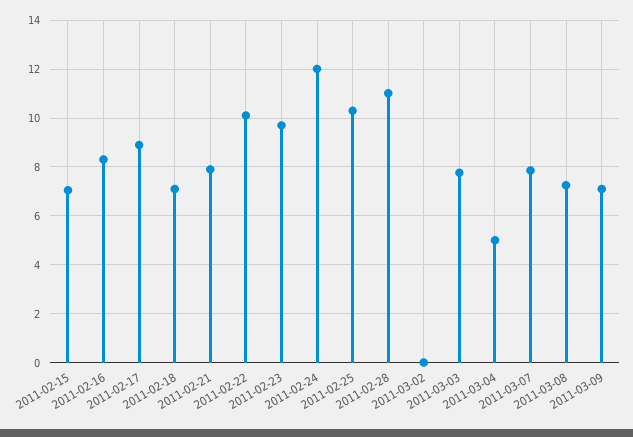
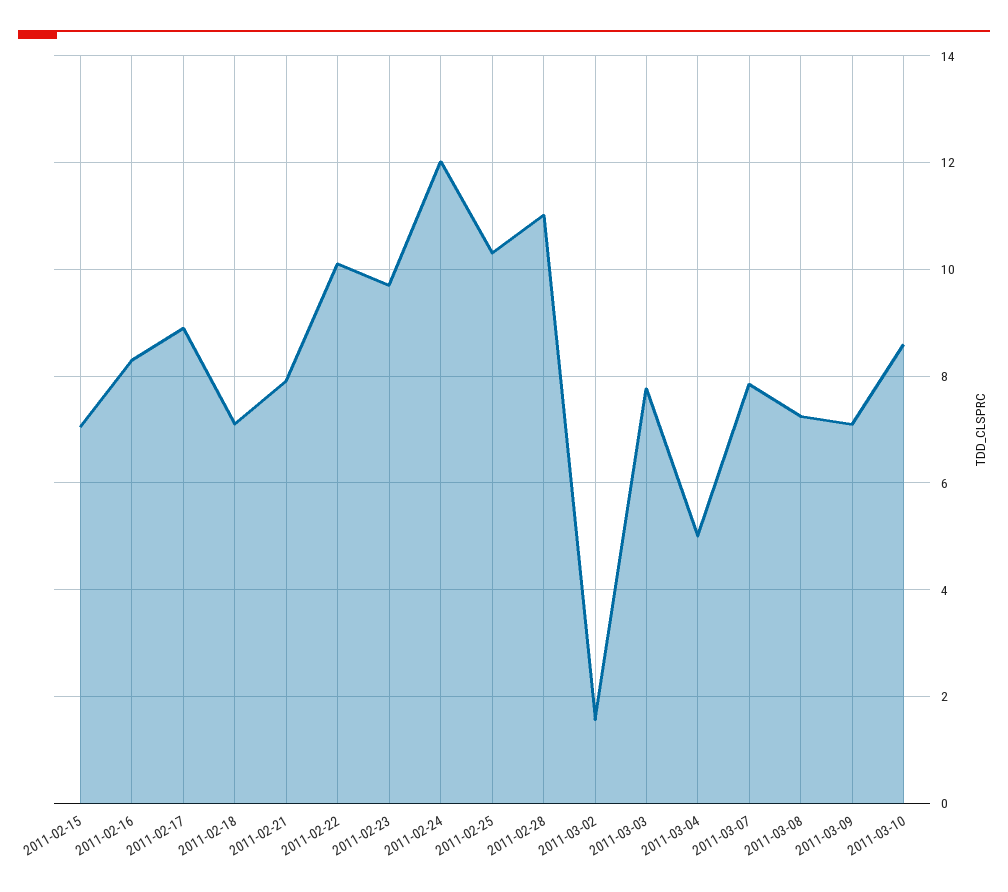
2011-03-02: 0 -> 1.6
2011-03-10: none -> 8.6

